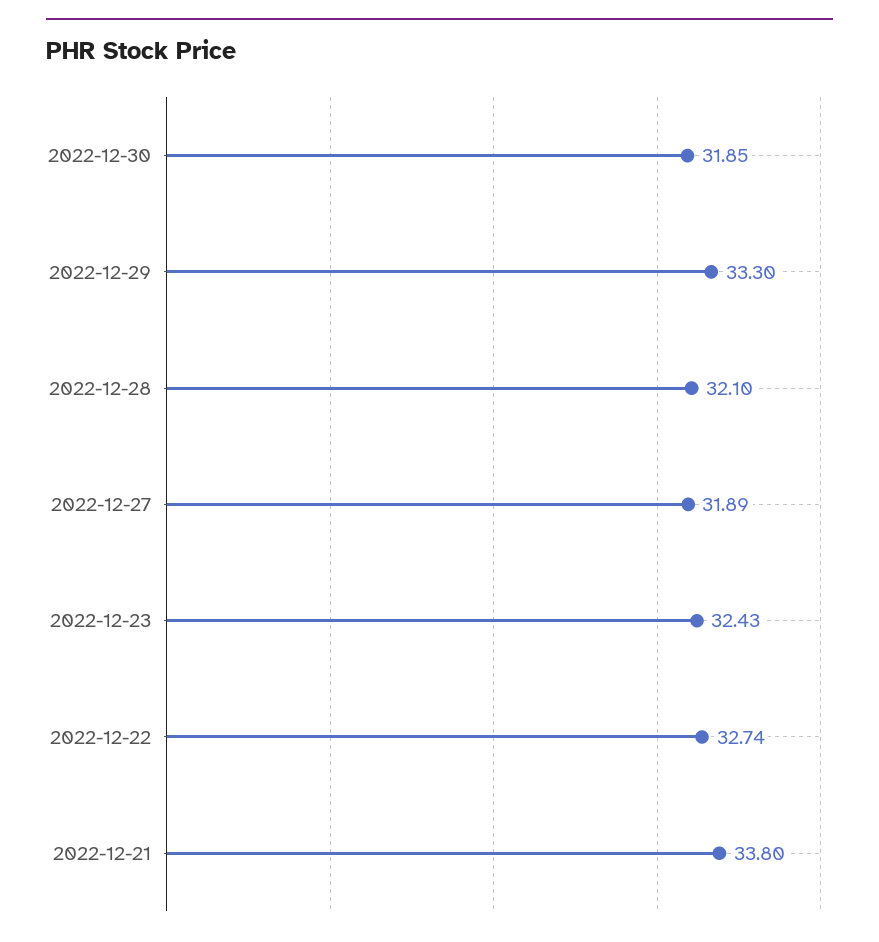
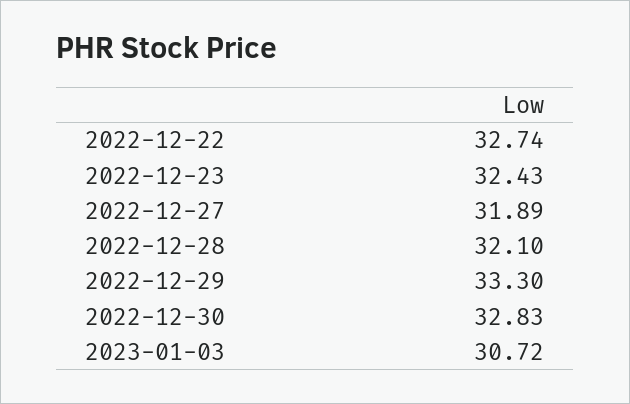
2022-12-30: 31.85 -> 32.83
2022-12-21: 33.8 -> none
2023-01-03: none -> 30.72

